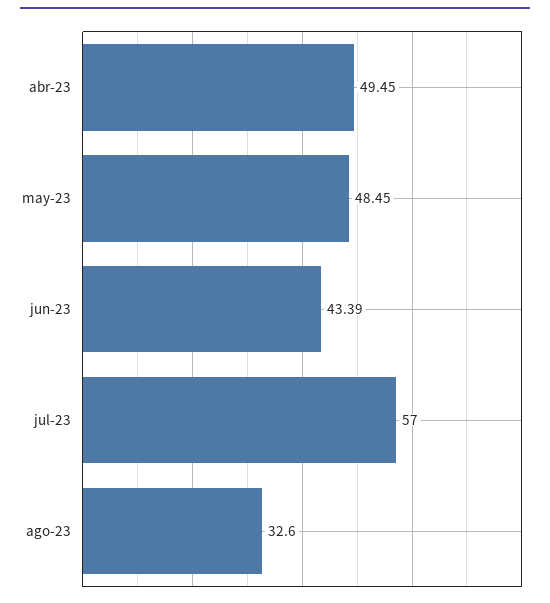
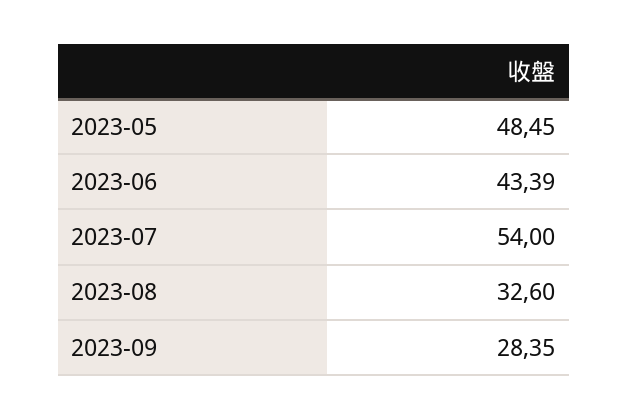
abr-23: 49.45 -> none
jul-23: 57 -> 54
2023-09: none -> 28.35

